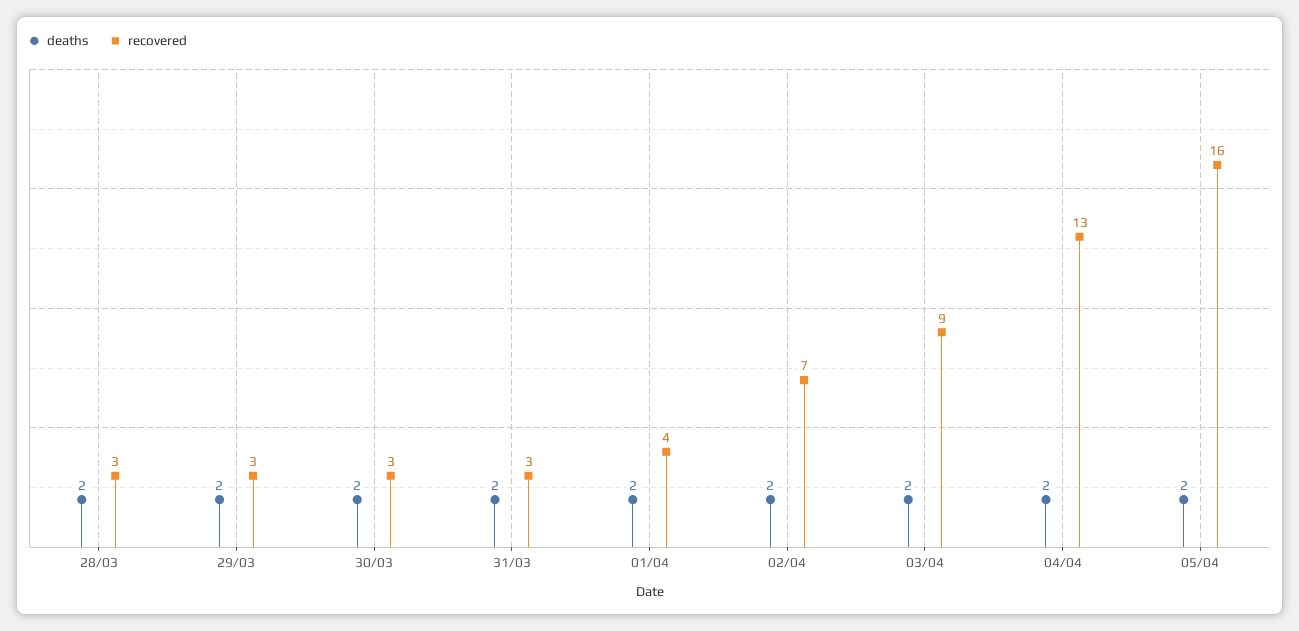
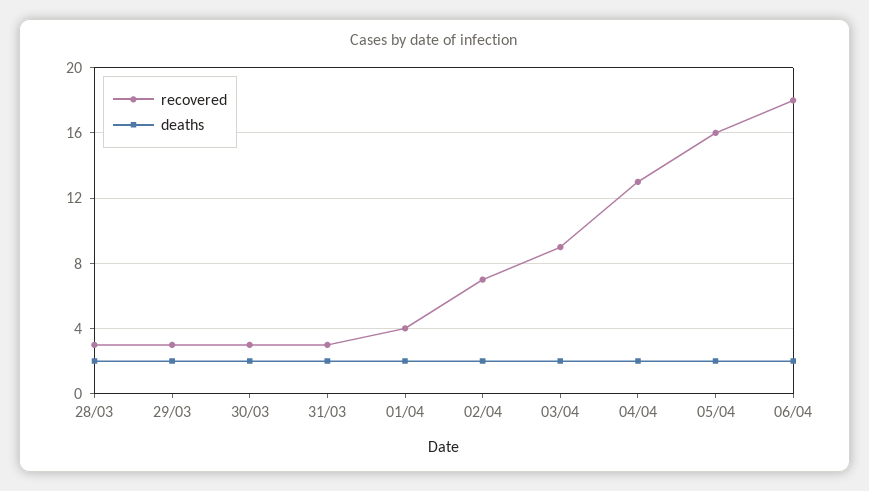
recovered, 06/04: none -> 18
deaths, 06/04: none -> 2

